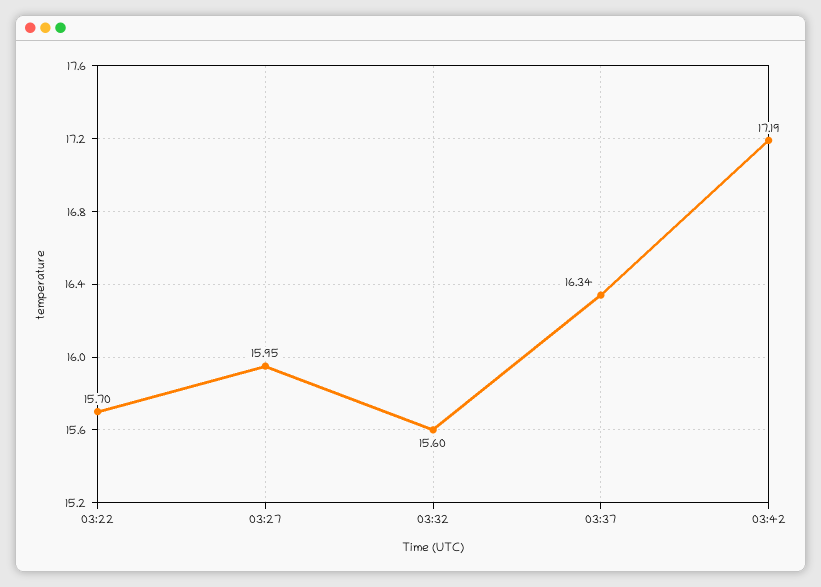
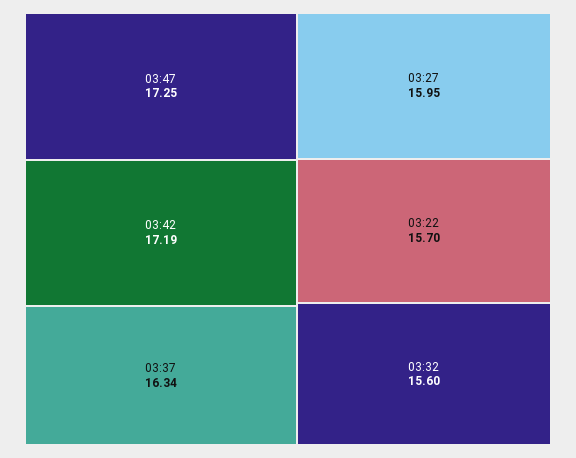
03:47: none -> 17.25

